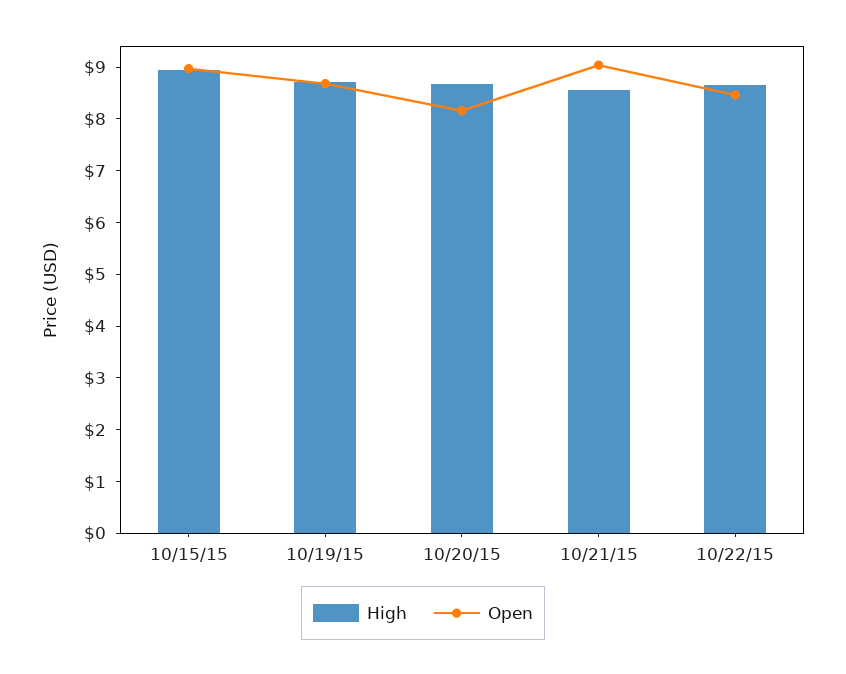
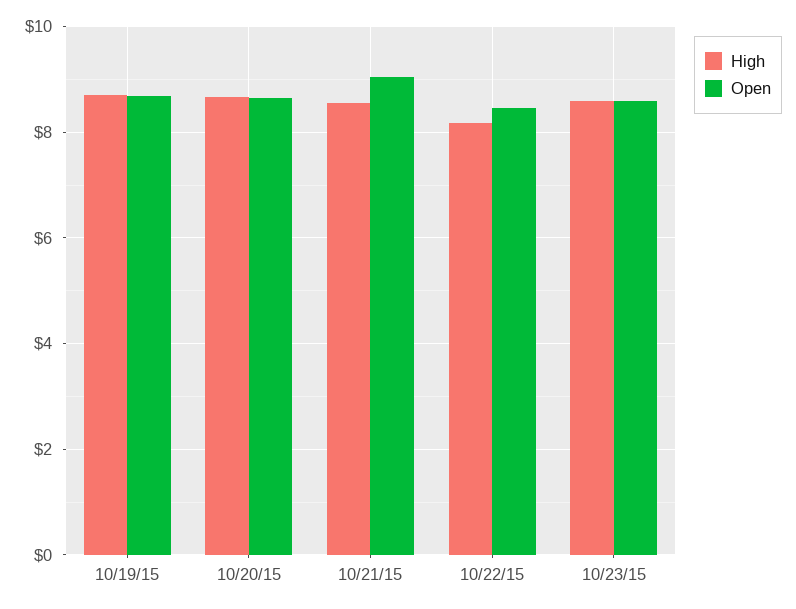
High, 10/15/15: 9 -> none
Open, 10/15/15: 9 -> none
Open, 10/20/15: 8.2 -> 8.6
High, 10/22/15: 8.6 -> 8.2
High, 10/23/15: none -> 8.6
Open, 10/23/15: none -> 8.6

